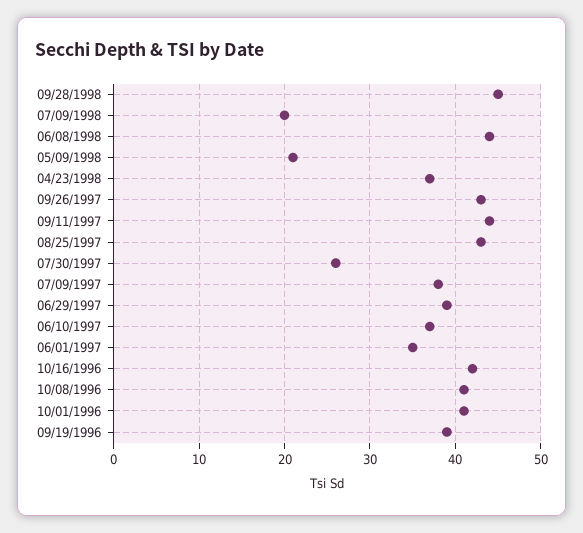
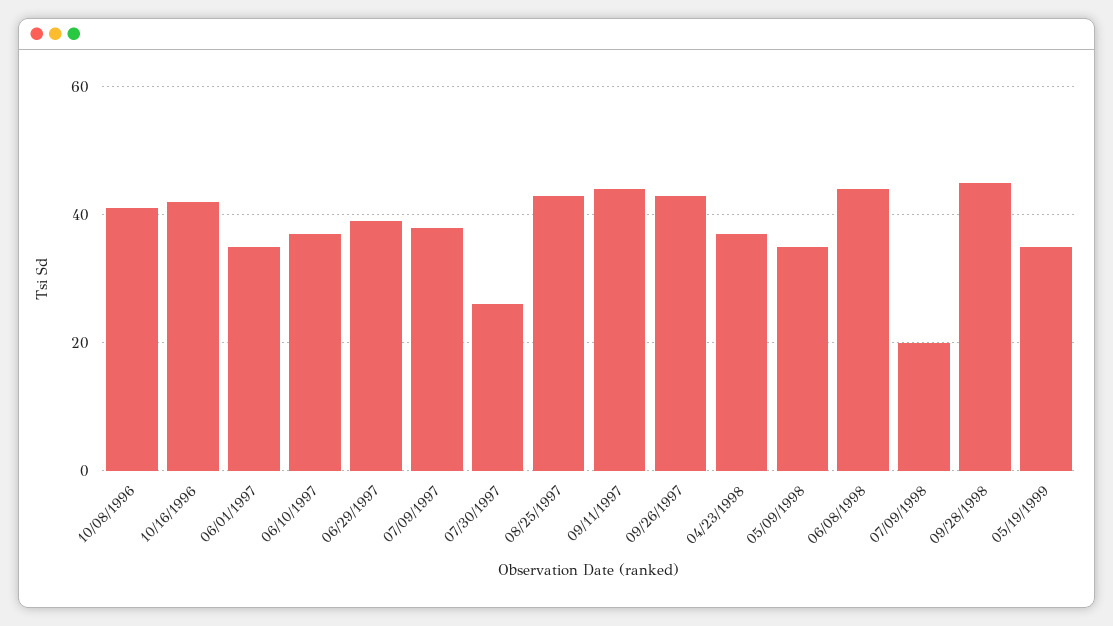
05/09/1998: 21 -> 35
10/01/1996: 41 -> none
09/19/1996: 39 -> none
05/19/1999: none -> 35

